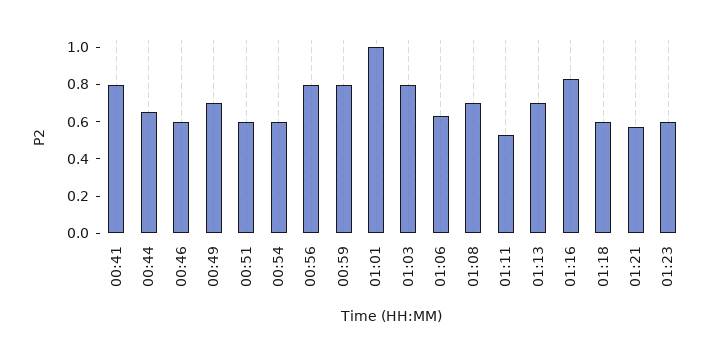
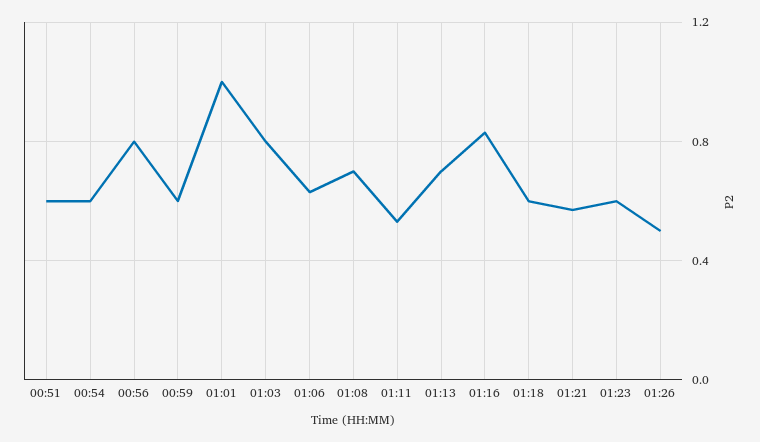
00:41: 0.8 -> none
00:44: 0.65 -> none
00:46: 0.6 -> none
00:49: 0.7 -> none
00:59: 0.8 -> 0.6
01:26: none -> 0.5

